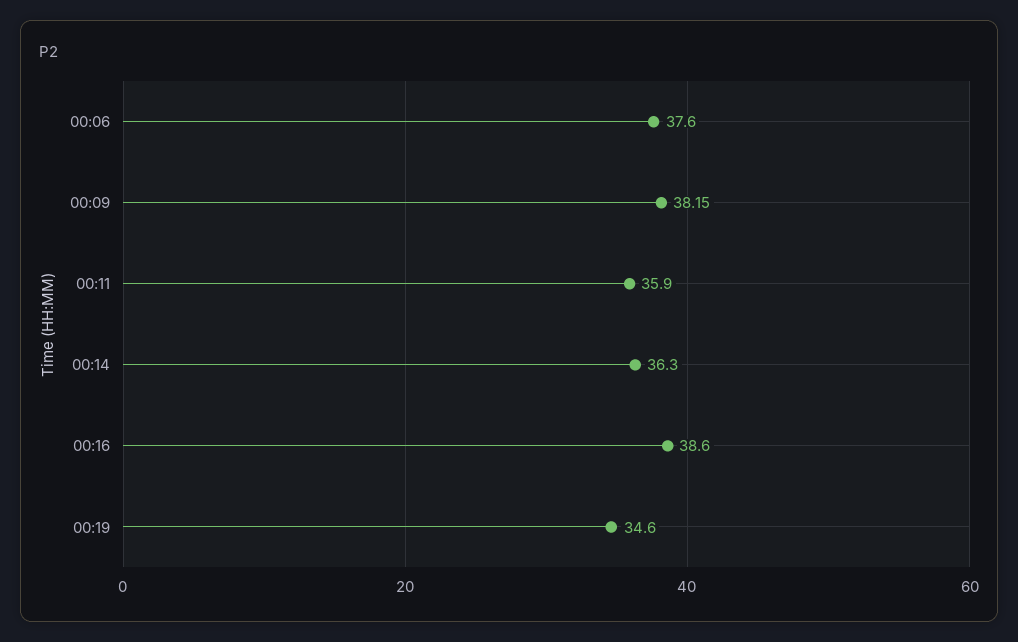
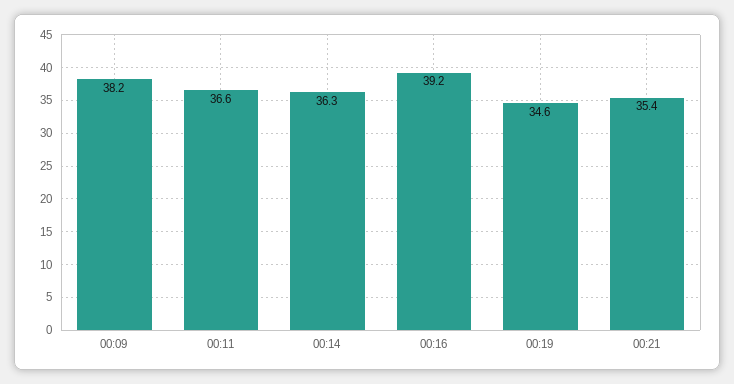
00:06: 37.6 -> none
00:11: 35.9 -> 36.6
00:16: 38.6 -> 39.2
00:21: none -> 35.4

